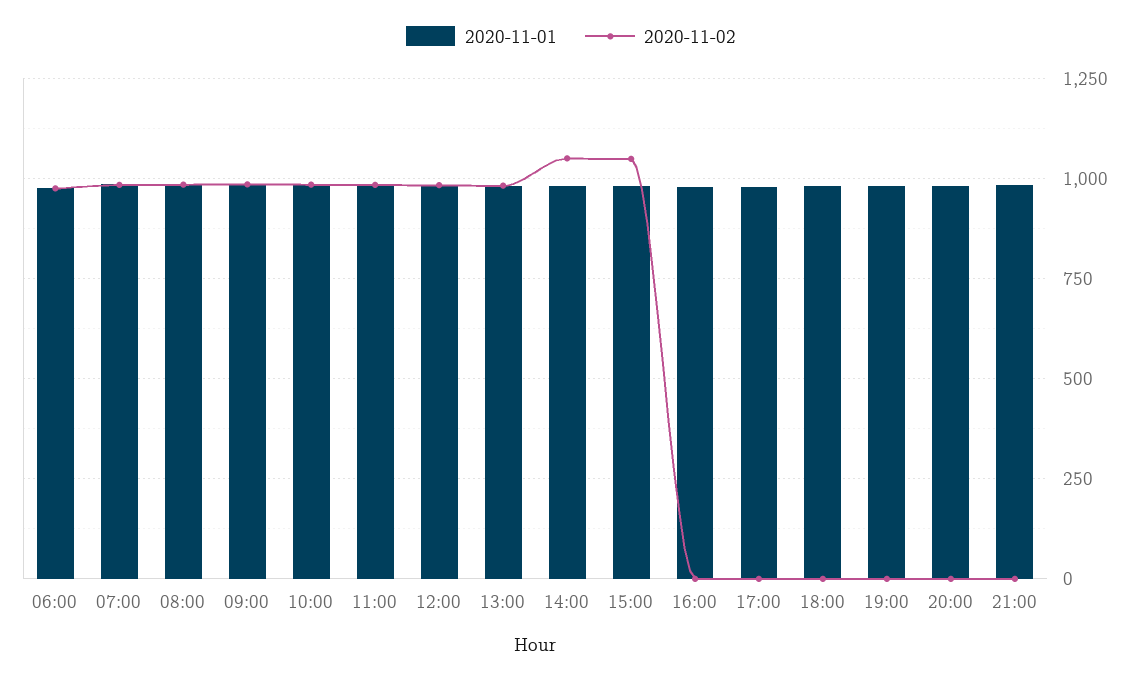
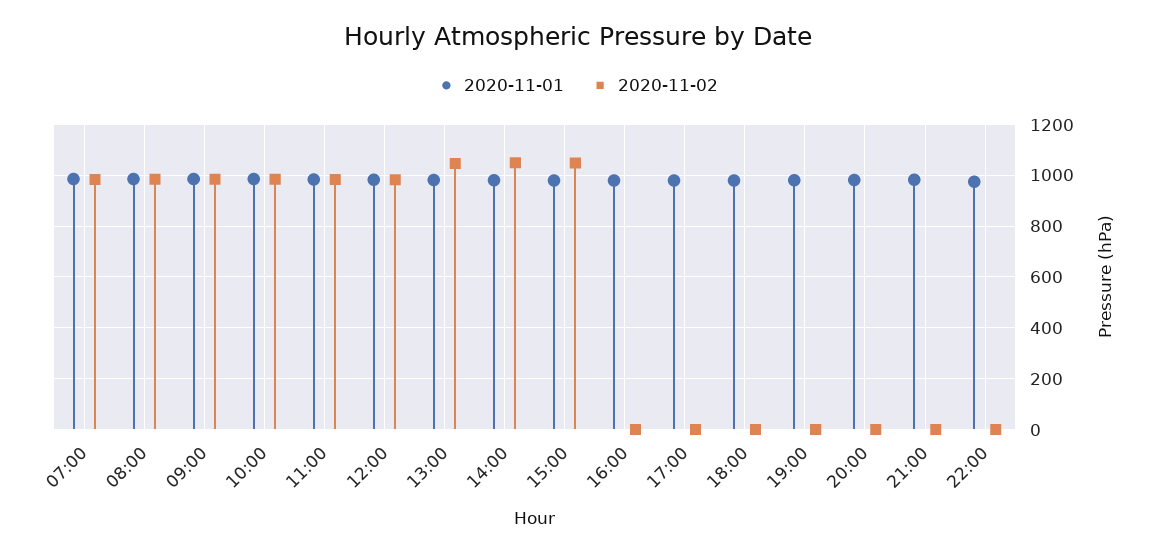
2020-11-01, 06:00: 975 -> none
2020-11-02, 06:00: 975 -> none
2020-11-02, 13:00: 975 -> 1050
2020-11-01, 22:00: none -> 975
2020-11-02, 22:00: none -> 0

